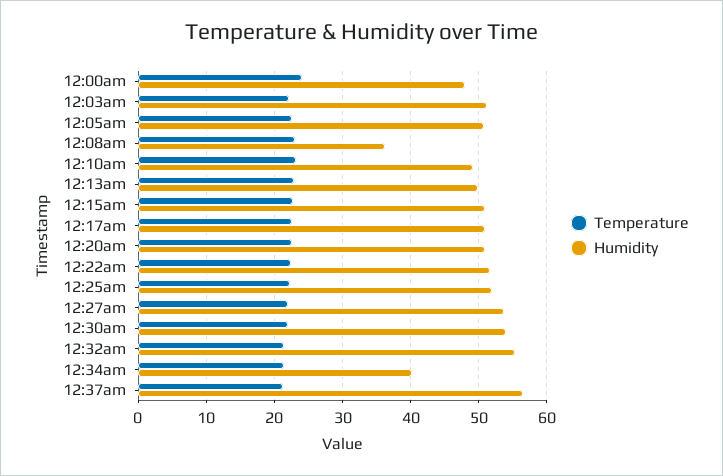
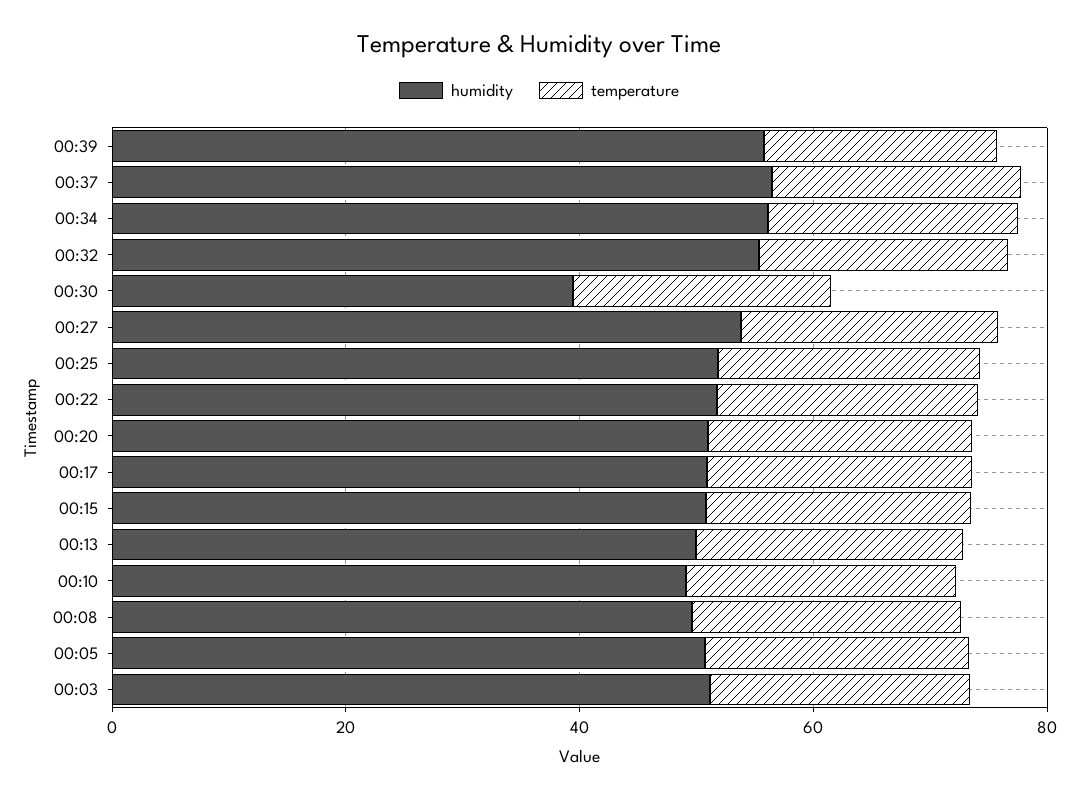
Temperature, 12:00am: 24 -> none
Humidity, 12:00am: 48 -> none
Humidity, 12:08am: 36 -> 50
Humidity, 12:30am: 54 -> 40
Humidity, 12:34am: 40 -> 55
Humidity, 00:39: none -> 55
Temperature, 00:39: none -> 20

